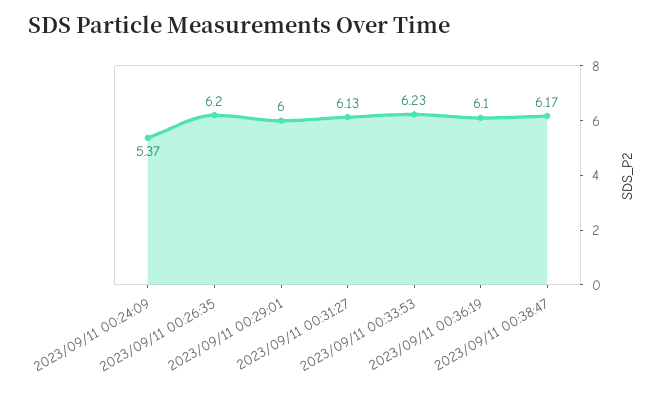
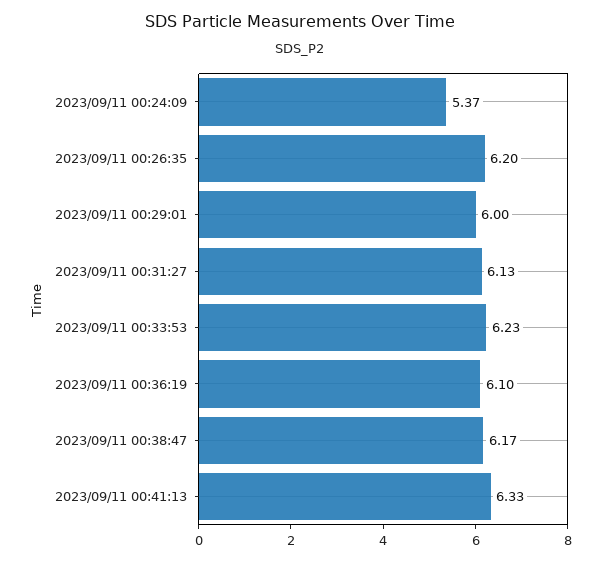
2023/09/11 00:41:13: none -> 6.33

